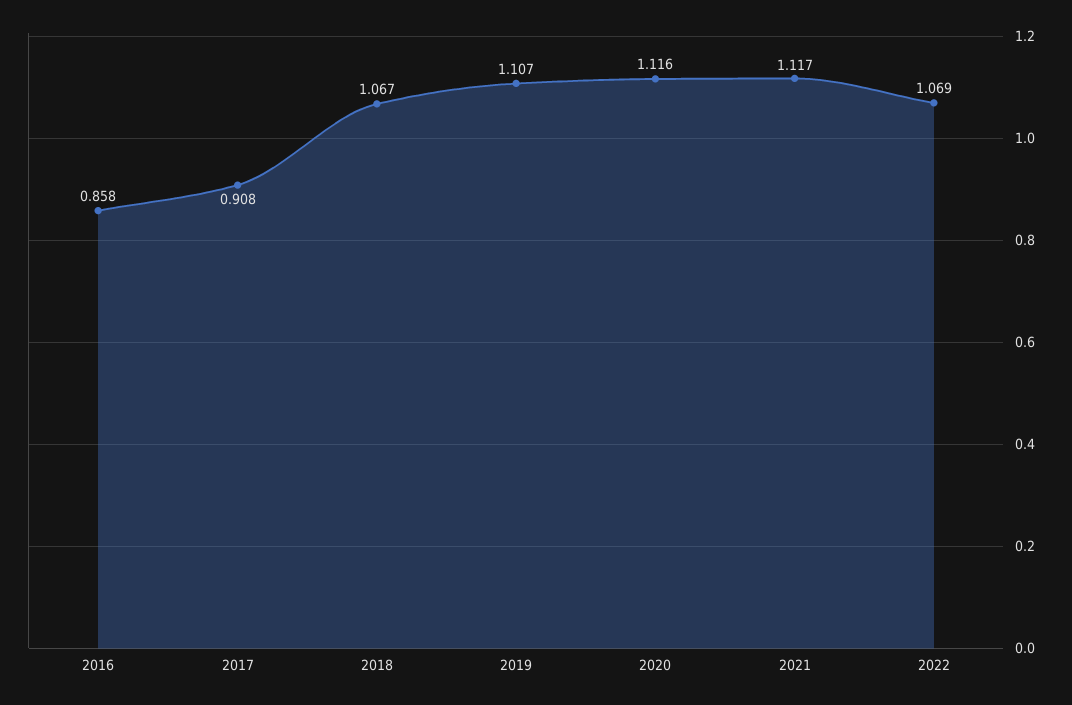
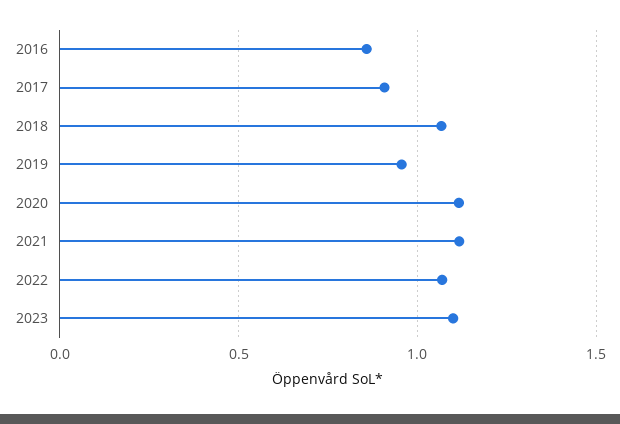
2019: 1.107 -> 0.95
2023: none -> 1.1

